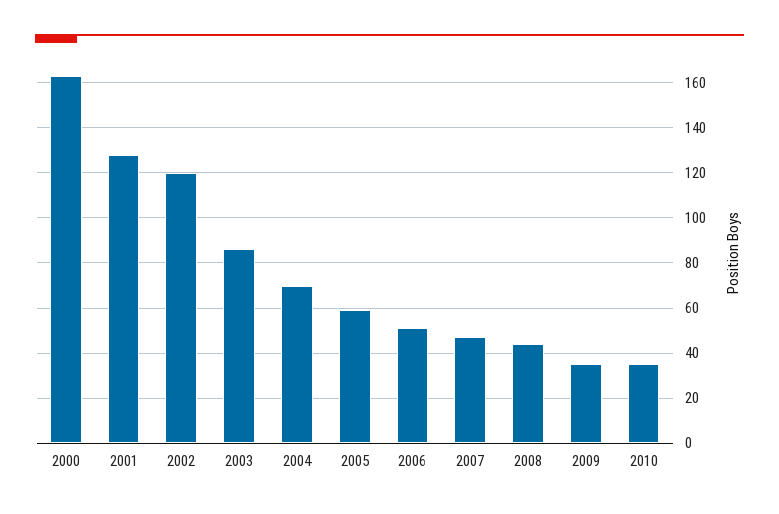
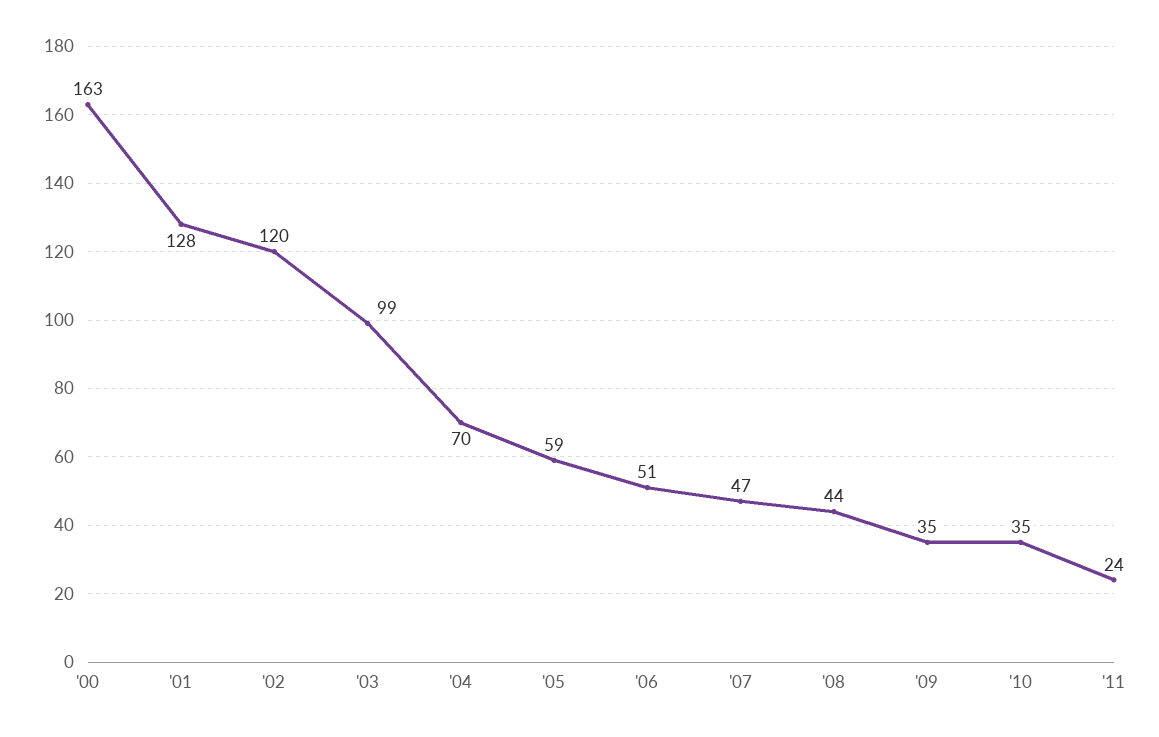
2003: 85 -> 99
'11: none -> 24

